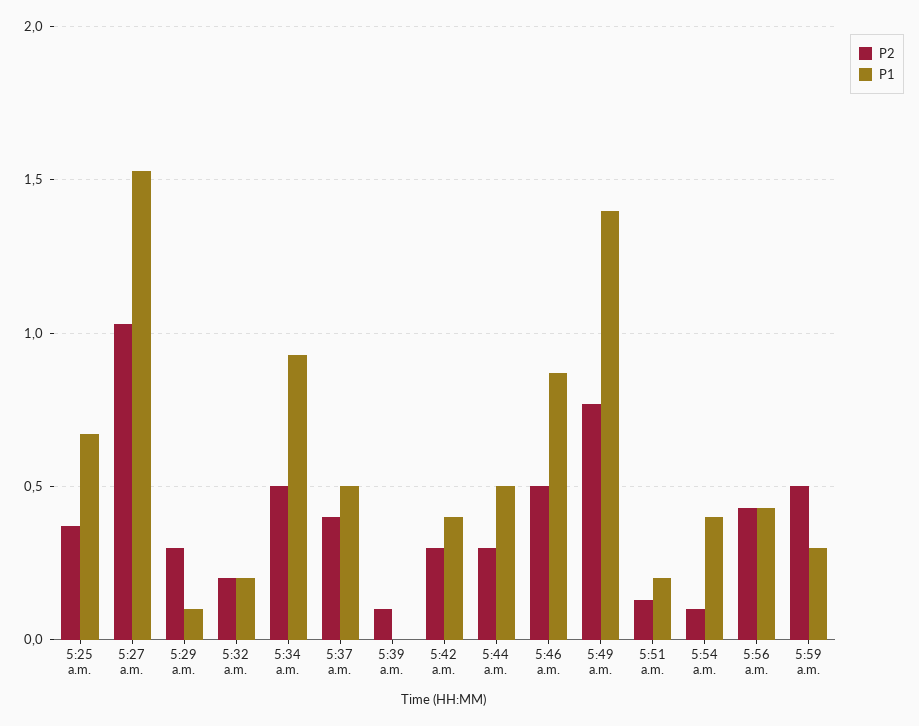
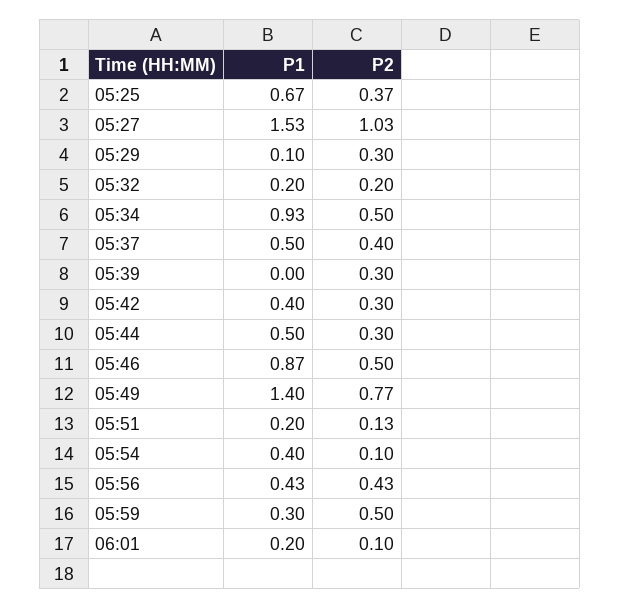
P2, 5:39 a.m.: 0.1 -> 0.3
P1, 06:01: none -> 0.2
P2, 06:01: none -> 0.1

